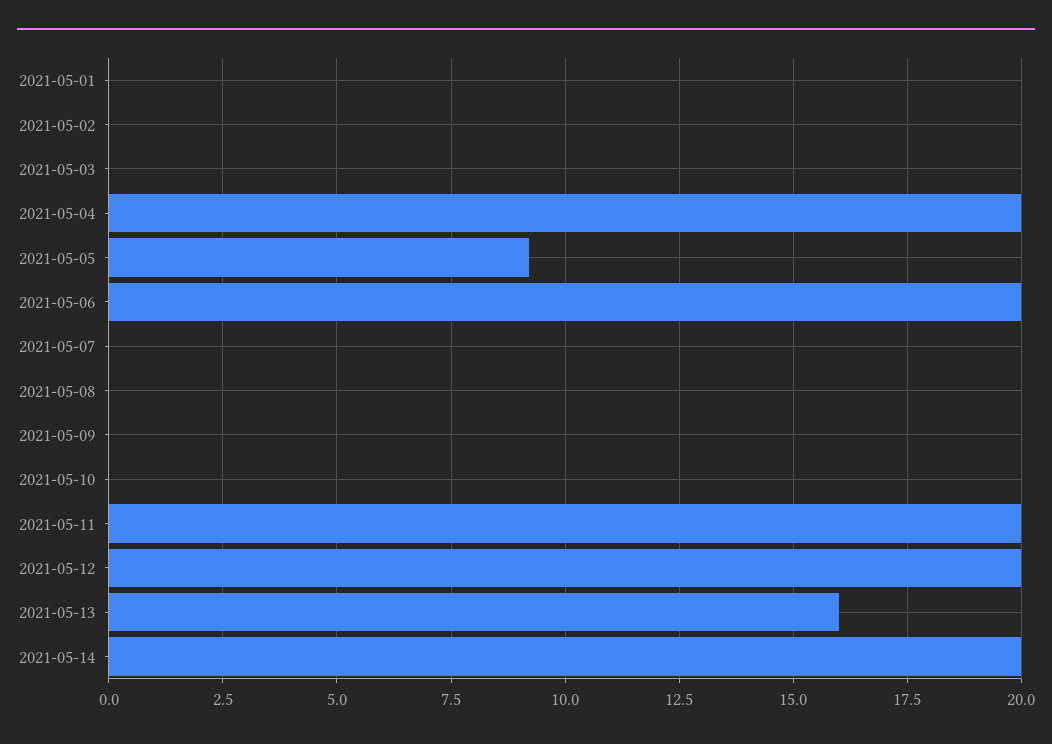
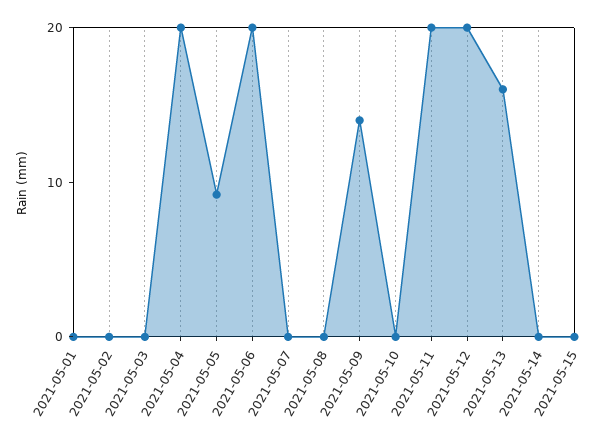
2021-05-09: 0 -> 14
2021-05-14: 20 -> 0
2021-05-15: none -> 0

